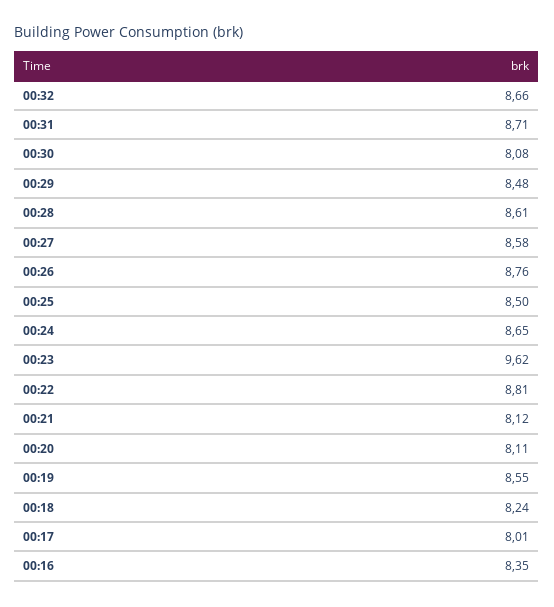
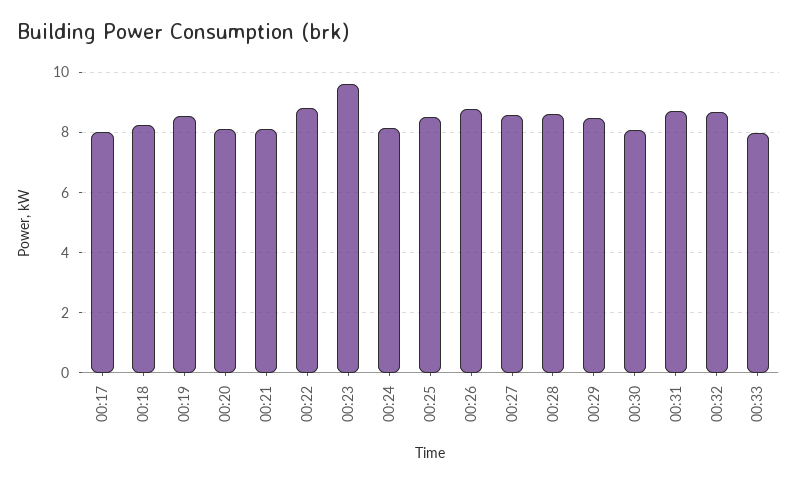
00:24: 8.65 -> 8.2
00:16: 8.35 -> none
00:33: none -> 8

